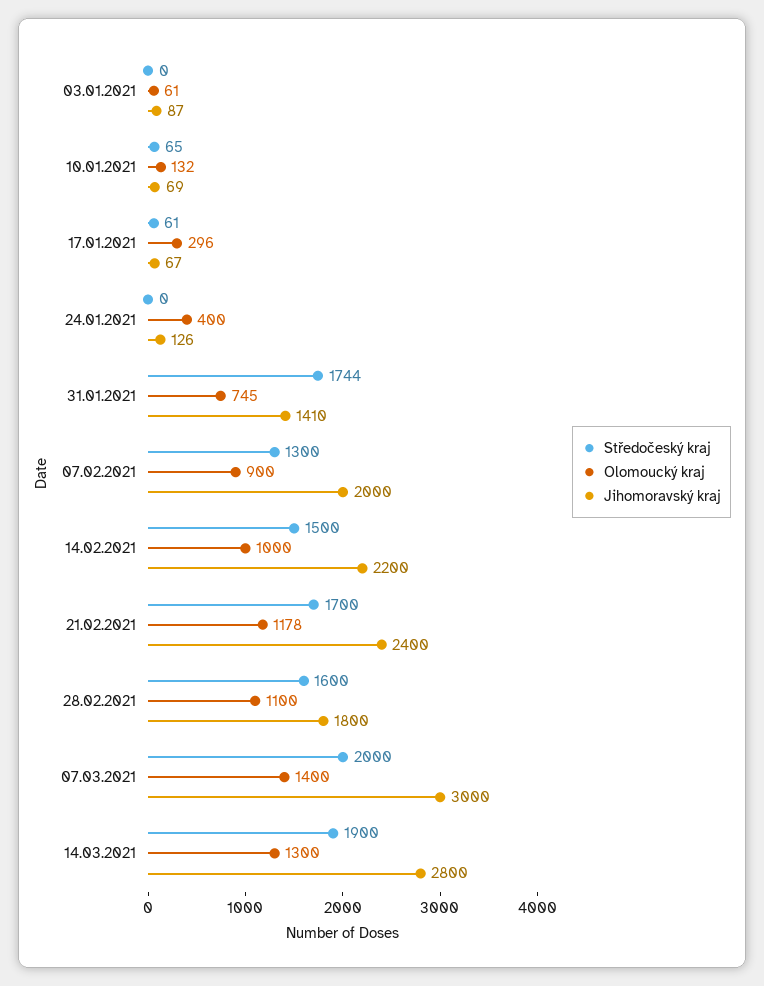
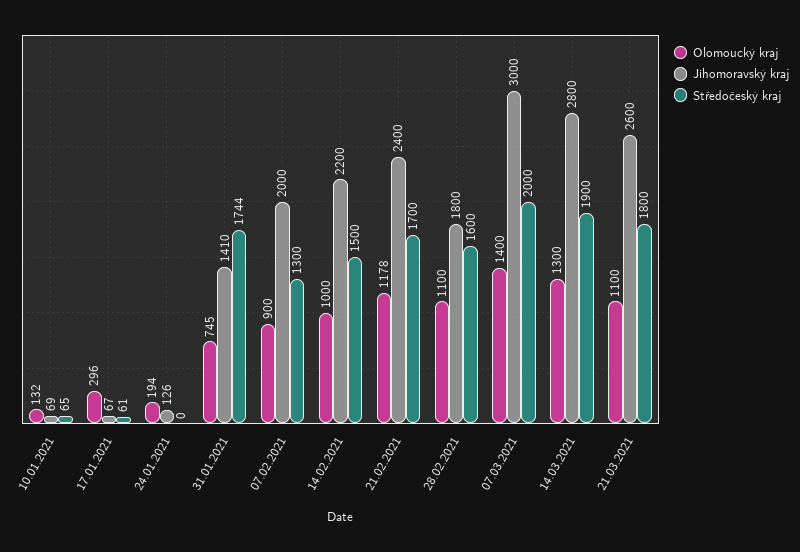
Středočeský kraj, 03.01.2021: 0 -> none
Olomoucký kraj, 03.01.2021: 61 -> none
Jihomoravský kraj, 03.01.2021: 87 -> none
Olomoucký kraj, 24.01.2021: 400 -> 194
Olomoucký kraj, 21.03.2021: none -> 1100
Jihomoravský kraj, 21.03.2021: none -> 2600
Středočeský kraj, 21.03.2021: none -> 1800

